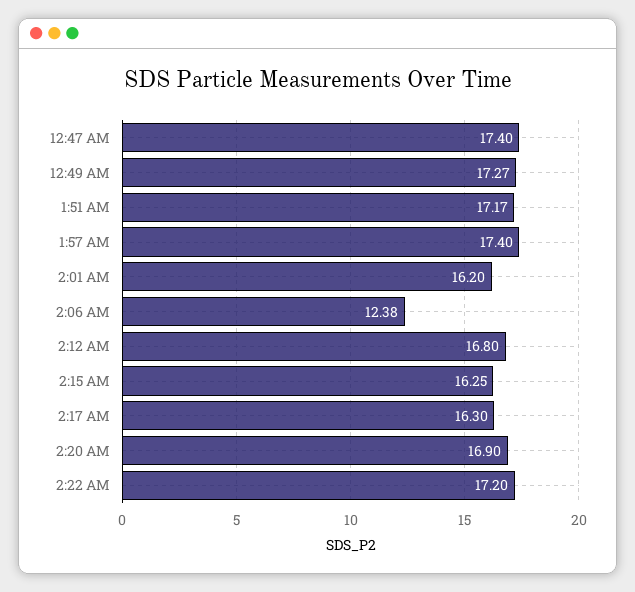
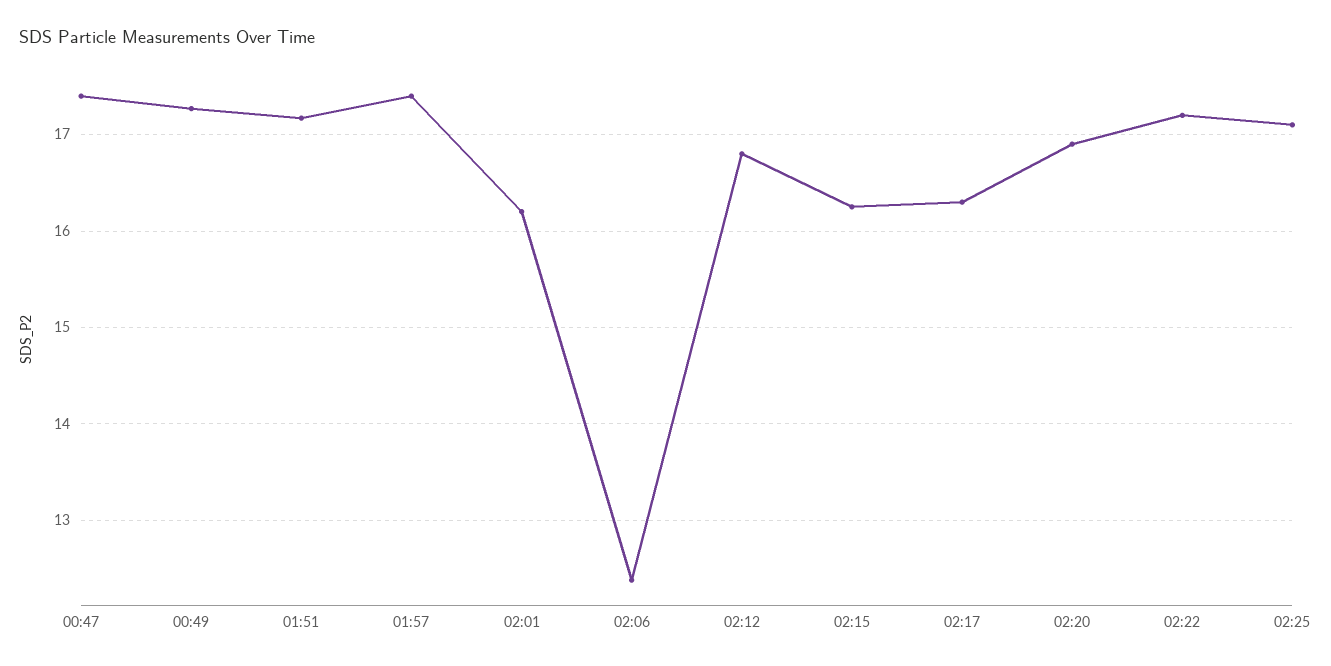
02:25: none -> 17.1

